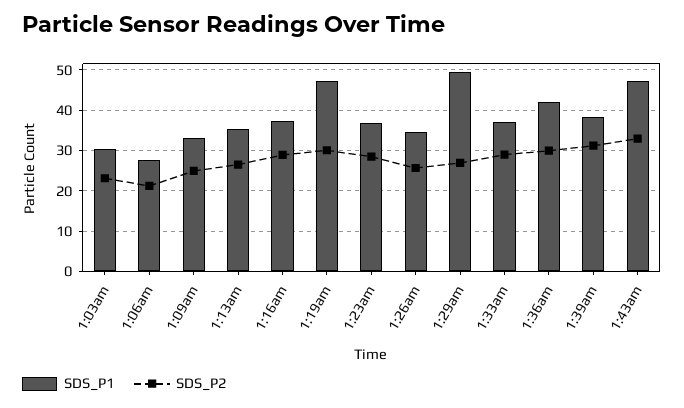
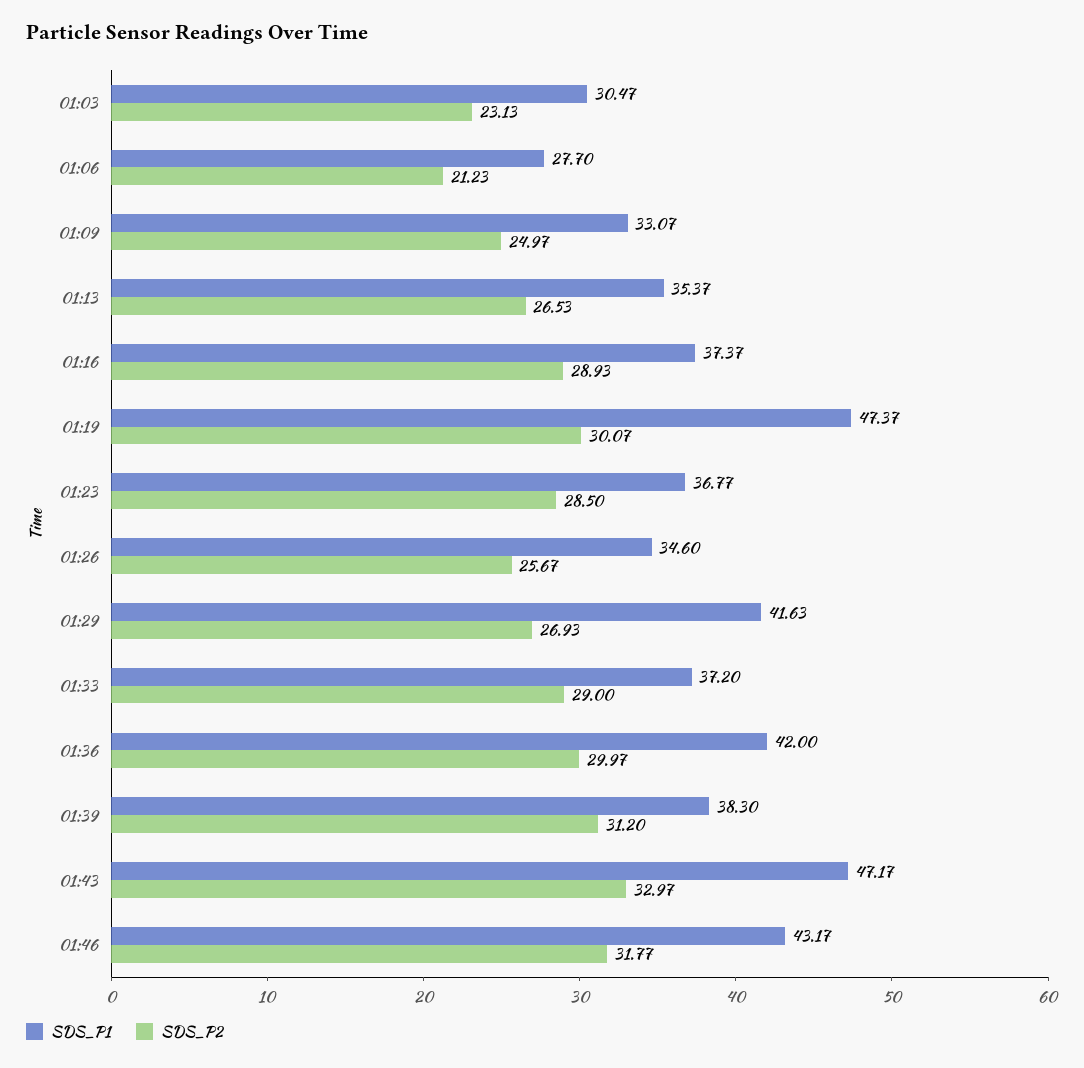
SDS_P1, 1:29am: 50 -> 41.63
SDS_P1, 01:46: none -> 43.17
SDS_P2, 01:46: none -> 31.77

